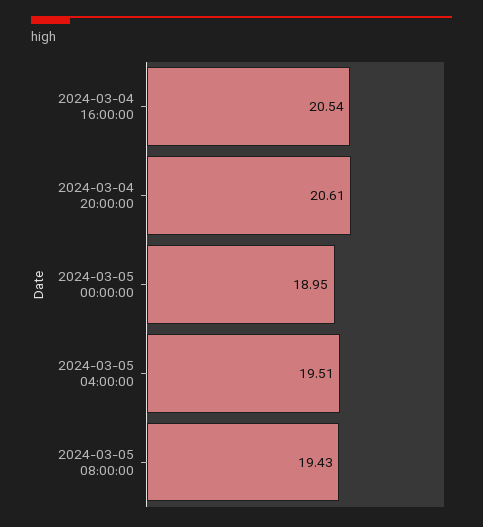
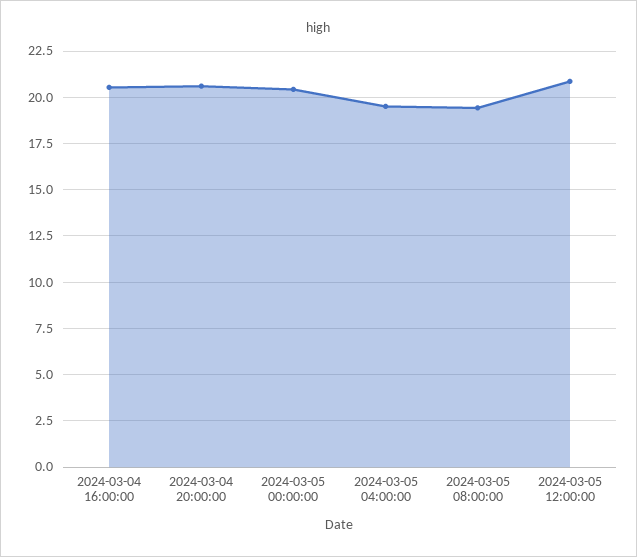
2024-03-05 00:00:00: 18.95 -> 20.5
2024-03-05 12:00:00: none -> 21

